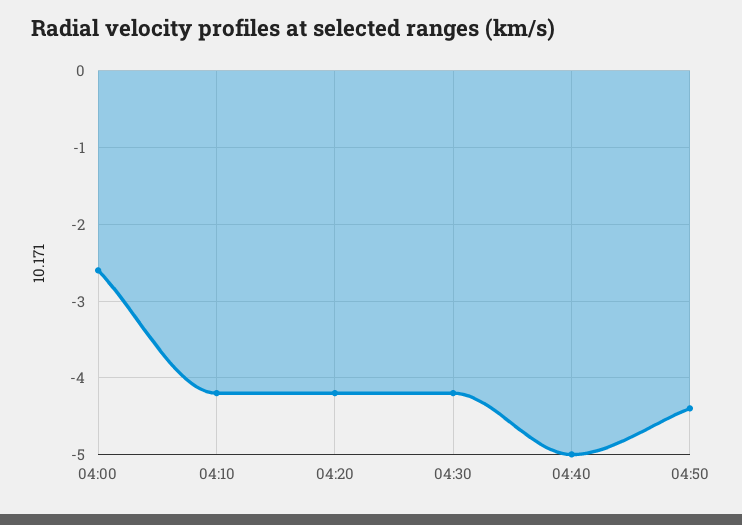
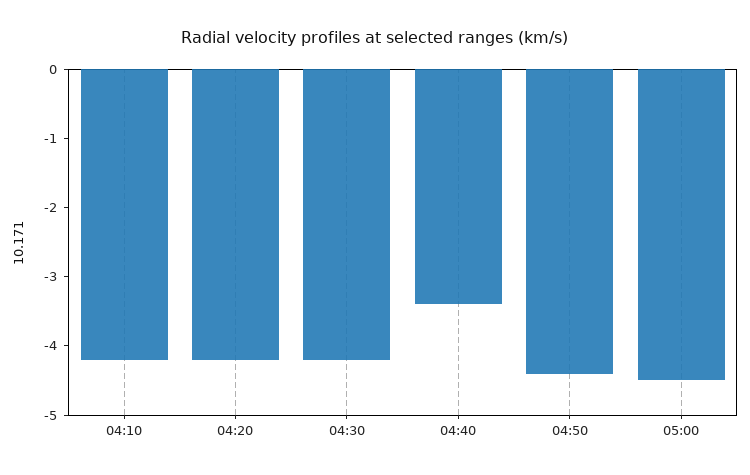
04:00: -2.6 -> none
04:40: -5 -> -3.5
05:00: none -> -4.5

